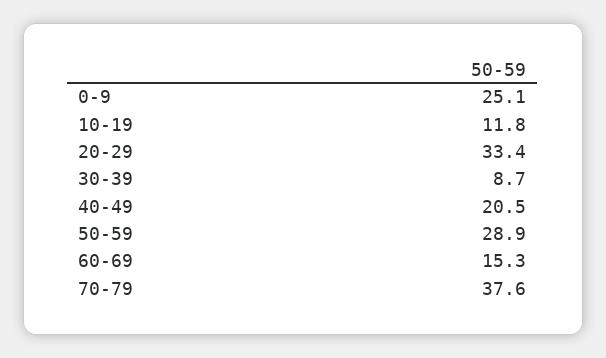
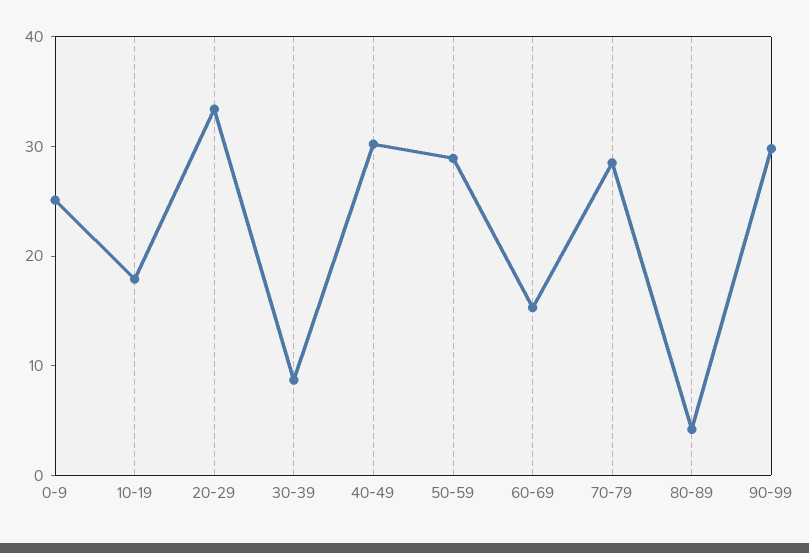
10-19: 11.8 -> 18
40-49: 20.5 -> 30
70-79: 37.6 -> 28
80-89: none -> 4
90-99: none -> 30

